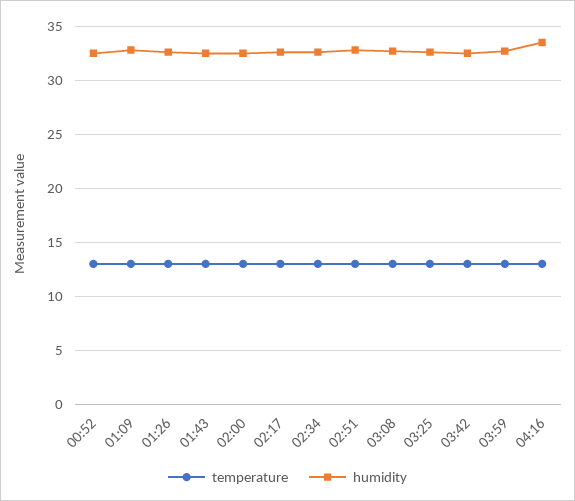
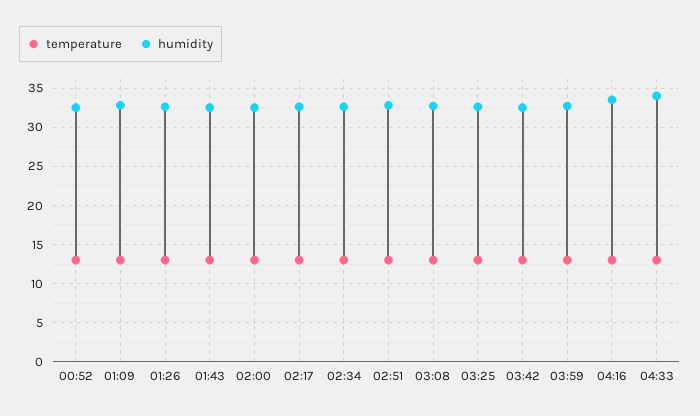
temperature, 04:33: none -> 13
humidity, 04:33: none -> 34

